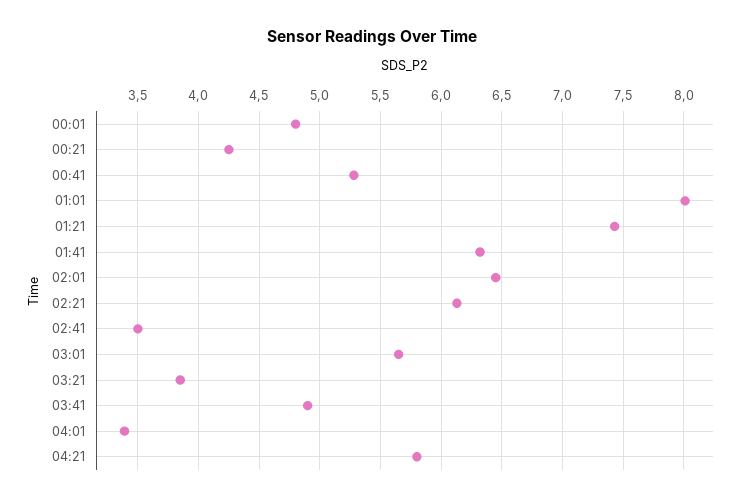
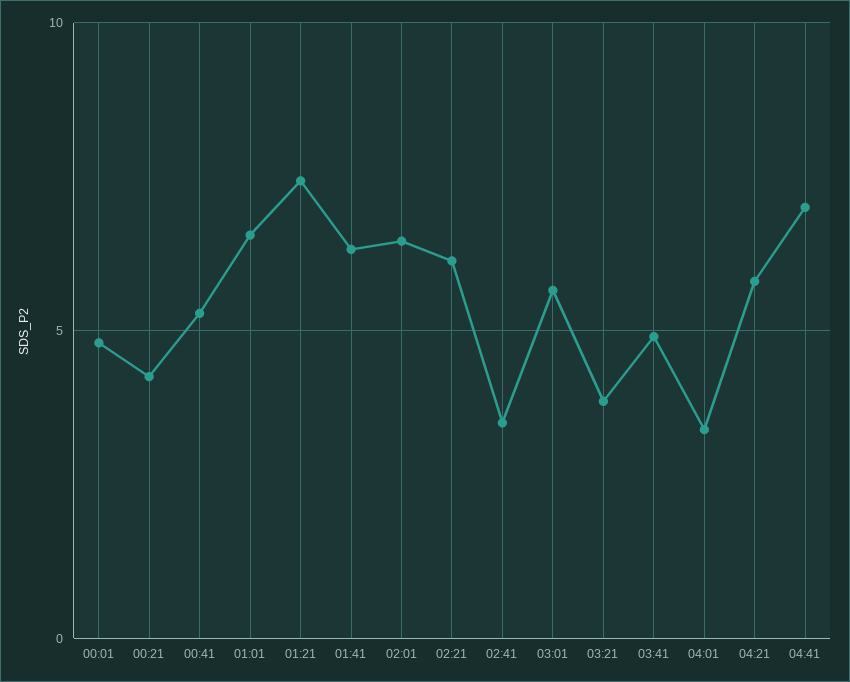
01:01: 8 -> 6.5
04:41: none -> 7

